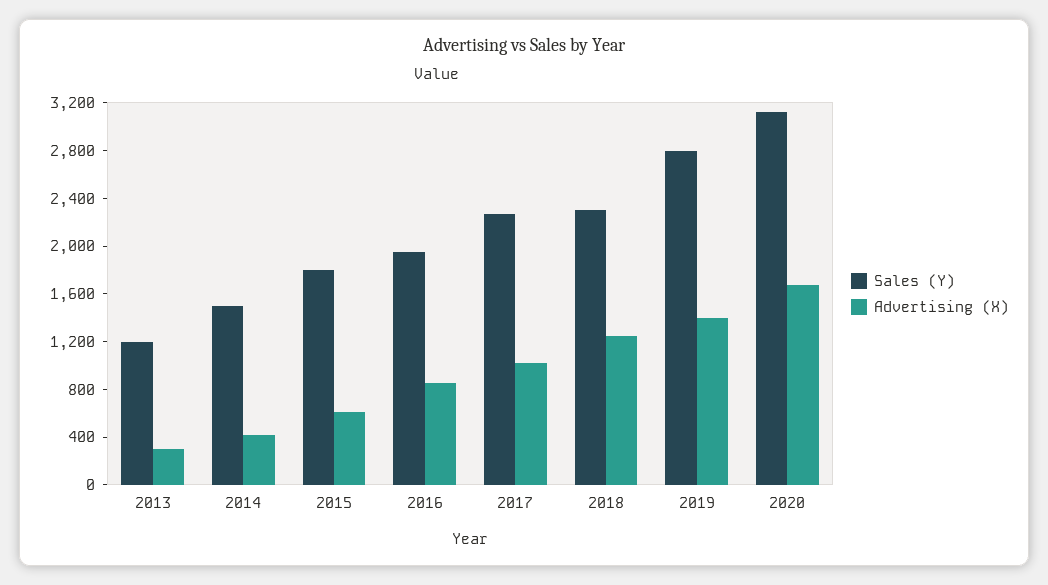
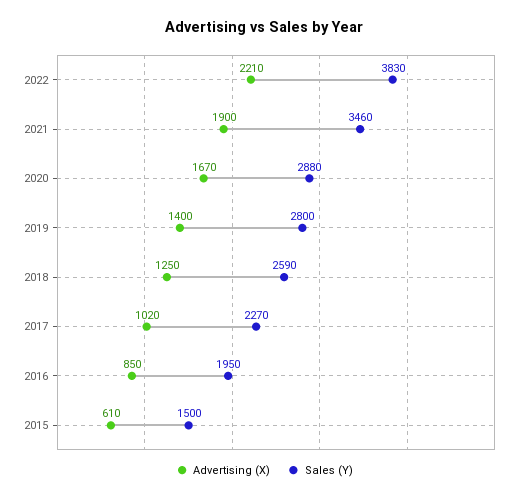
Sales (Y), 2013: 1200 -> none
Advertising (X), 2013: 300 -> none
Sales (Y), 2014: 1500 -> none
Advertising (X), 2014: 400 -> none
Sales (Y), 2015: 1800 -> 1500
Sales (Y), 2018: 2300 -> 2590
Sales (Y), 2020: 3100 -> 2880
Advertising (X), 2022: none -> 2210
Sales (Y), 2022: none -> 3830
Advertising (X), 2021: none -> 1900
Sales (Y), 2021: none -> 3460

